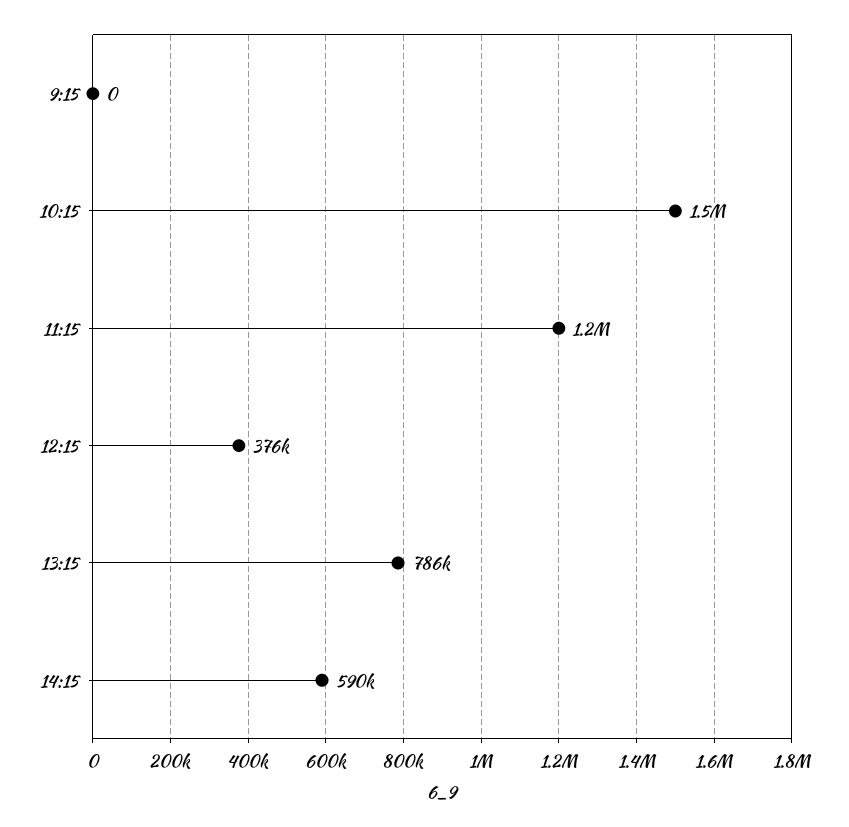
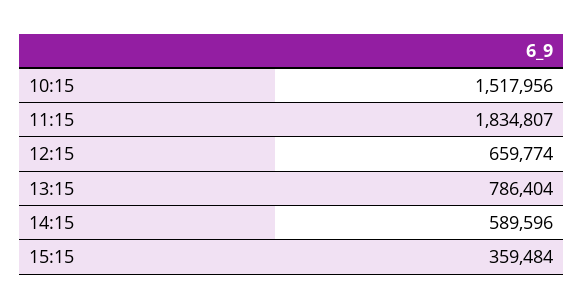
9:15: 0 -> none
11:15: 1200000 -> 1834807
12:15: 376000 -> 659774
15:15: none -> 359484

